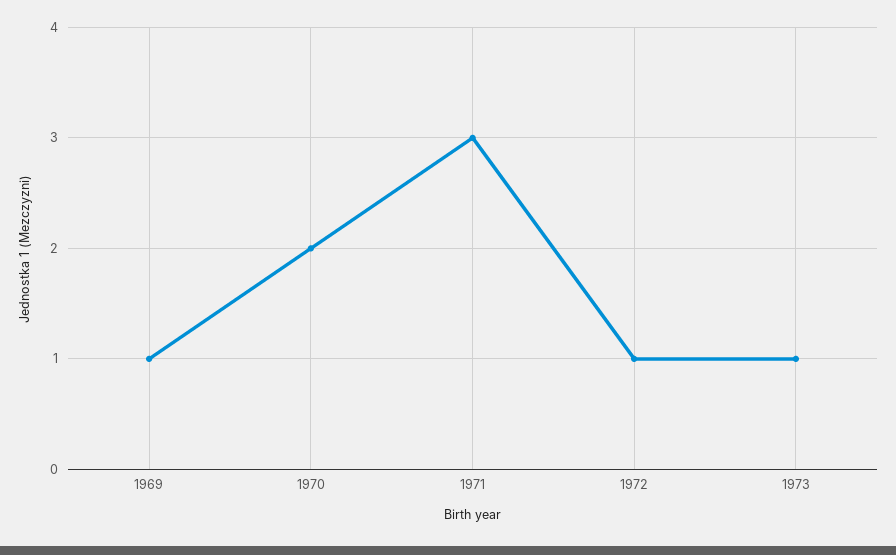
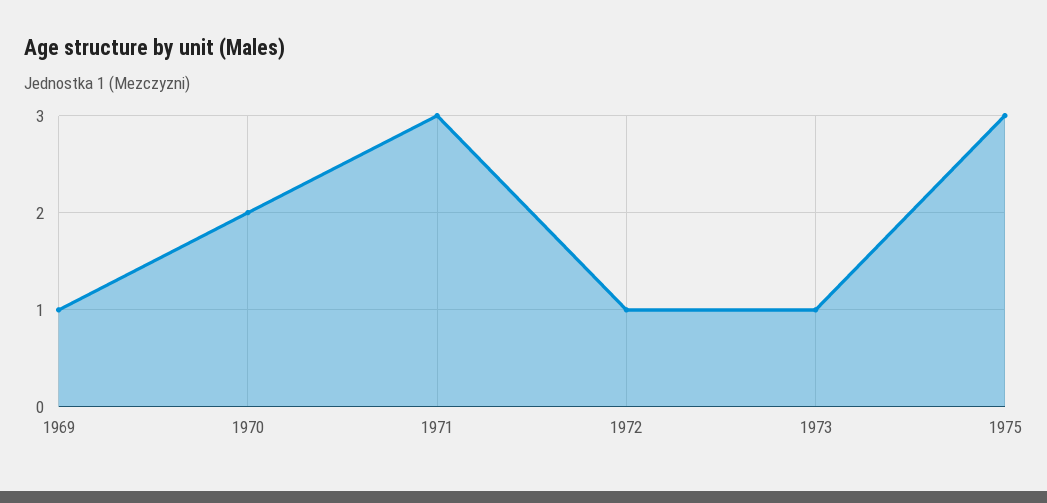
1975: none -> 3

